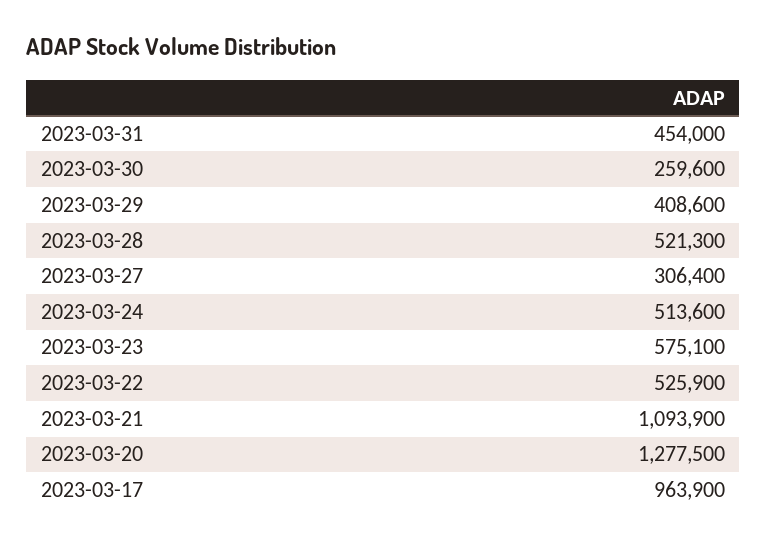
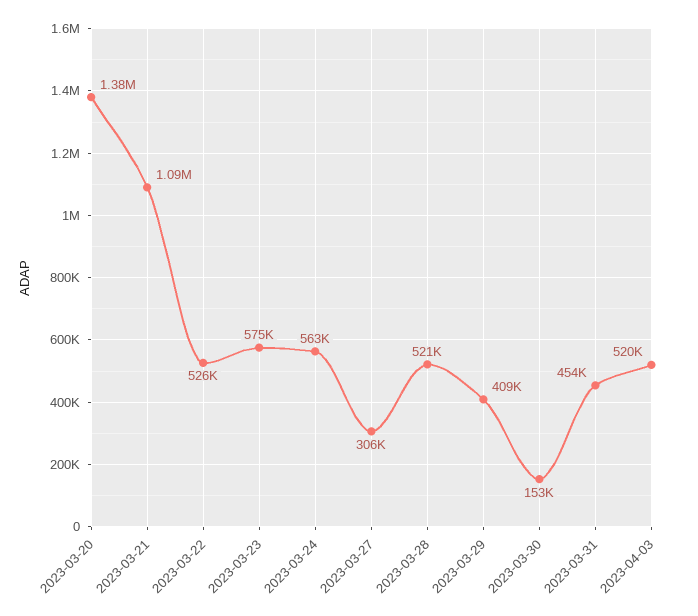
2023-03-30: 259600 -> 153000
2023-03-24: 513600 -> 563000
2023-03-20: 1277500 -> 1380000
2023-03-17: 963900 -> none
2023-04-03: none -> 520000

